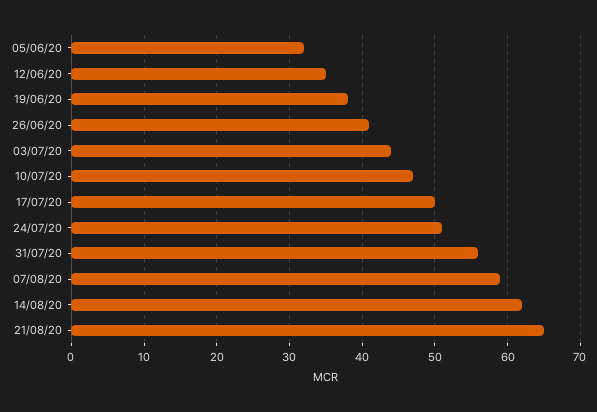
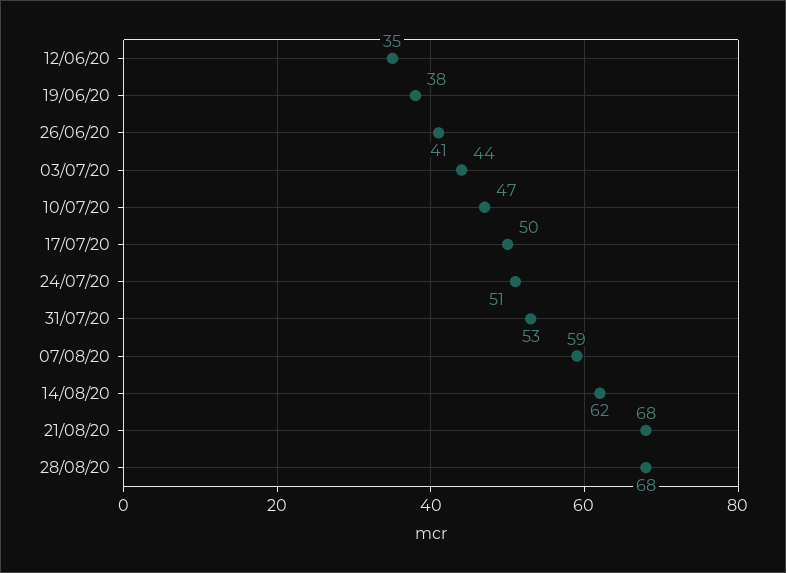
05/06/20: 32 -> none
31/07/20: 56 -> 53
21/08/20: 65 -> 68
28/08/20: none -> 68

